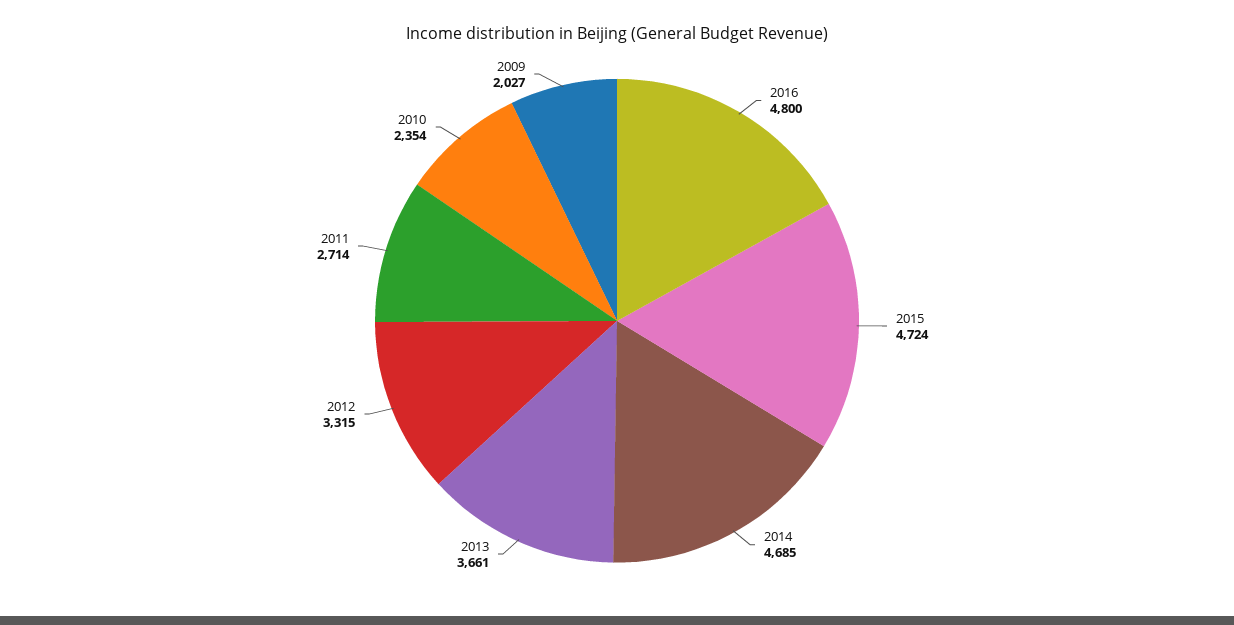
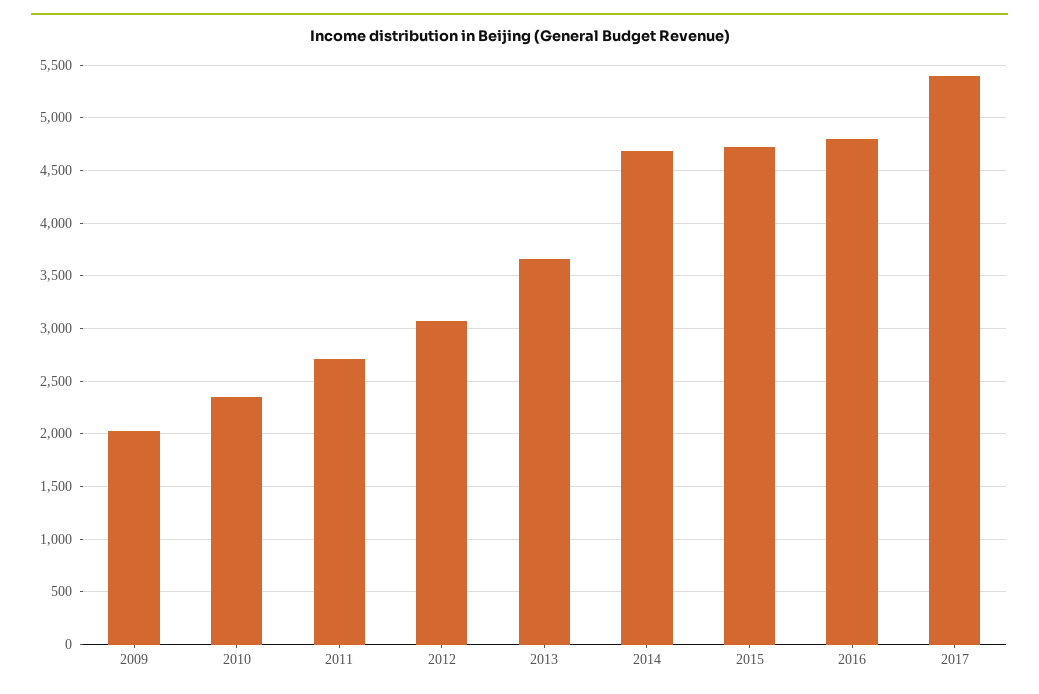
2012: 3315 -> 3100
2017: none -> 5400

